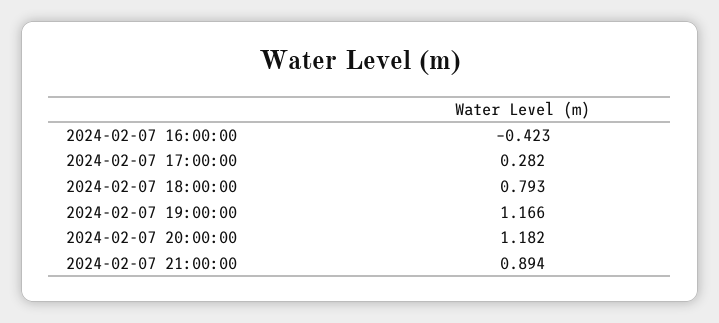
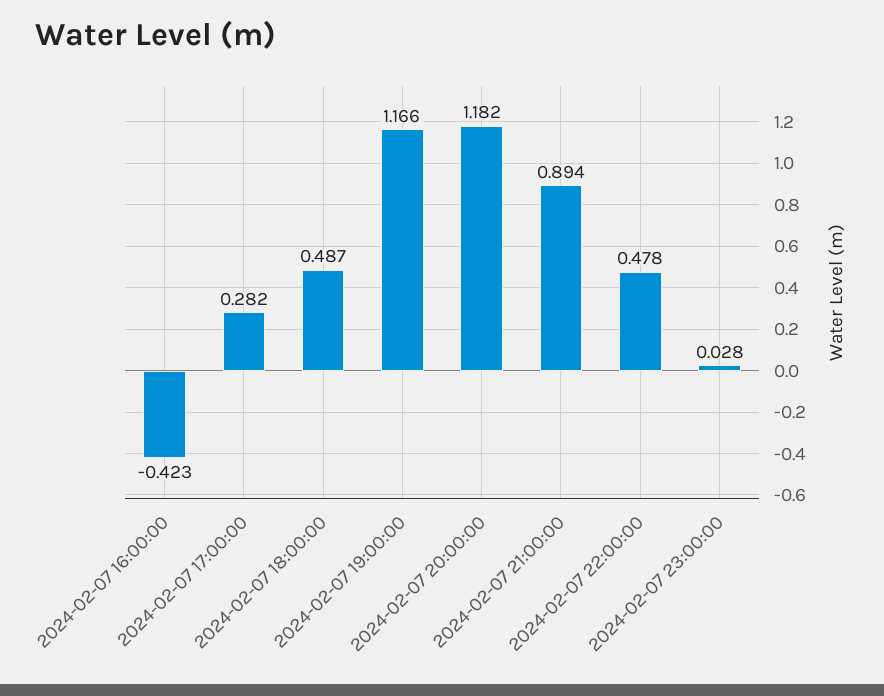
2024-02-07 18:00:00: 0.793 -> 0.487
2024-02-07 22:00:00: none -> 0.478
2024-02-07 23:00:00: none -> 0.028

